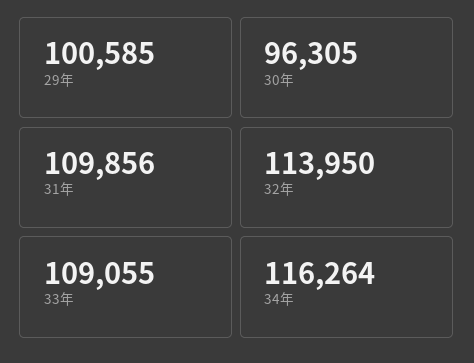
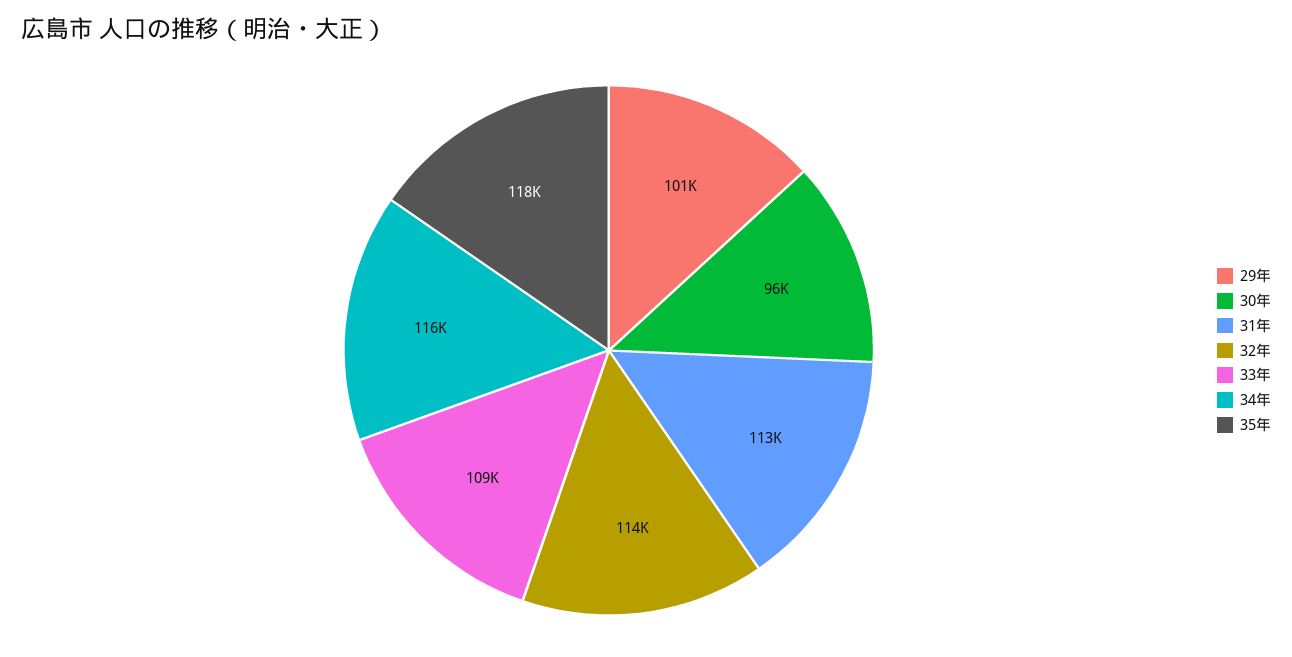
31年: 109856 -> 113000
35年: none -> 118000

